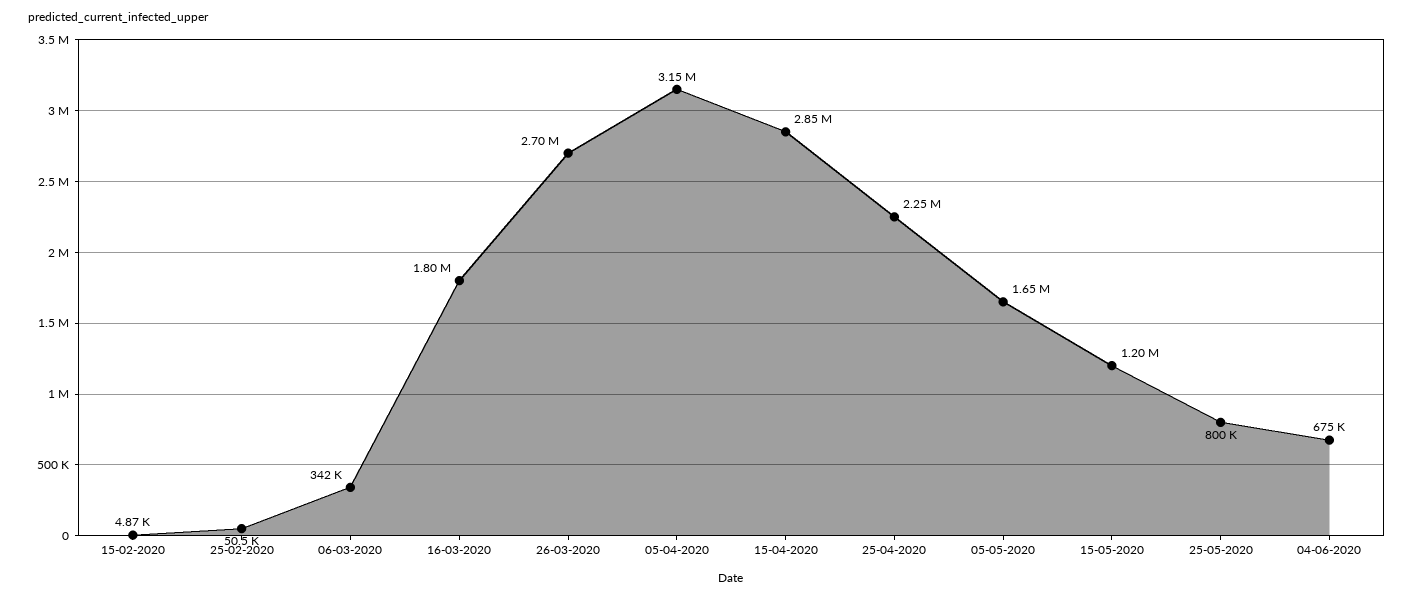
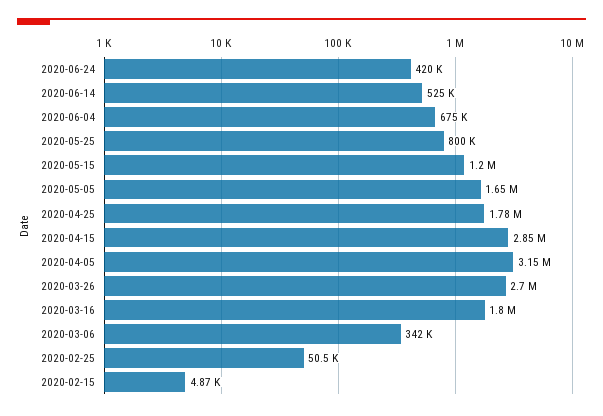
25-04-2020: 2250000 -> 1780000
2020-06-24: none -> 420000
2020-06-14: none -> 525000

